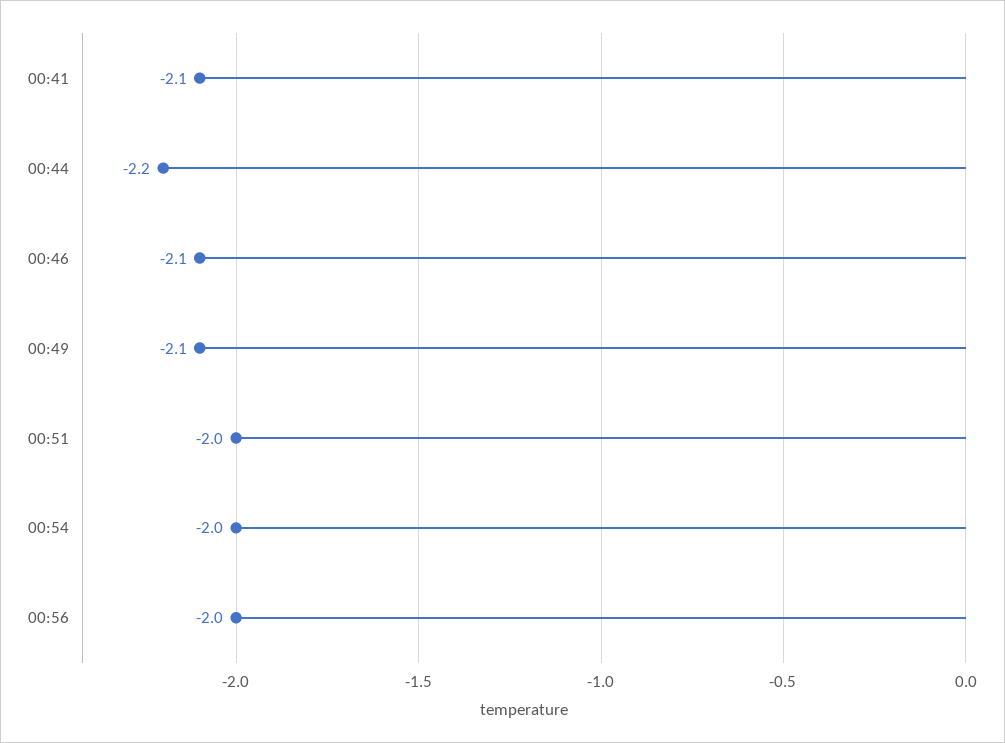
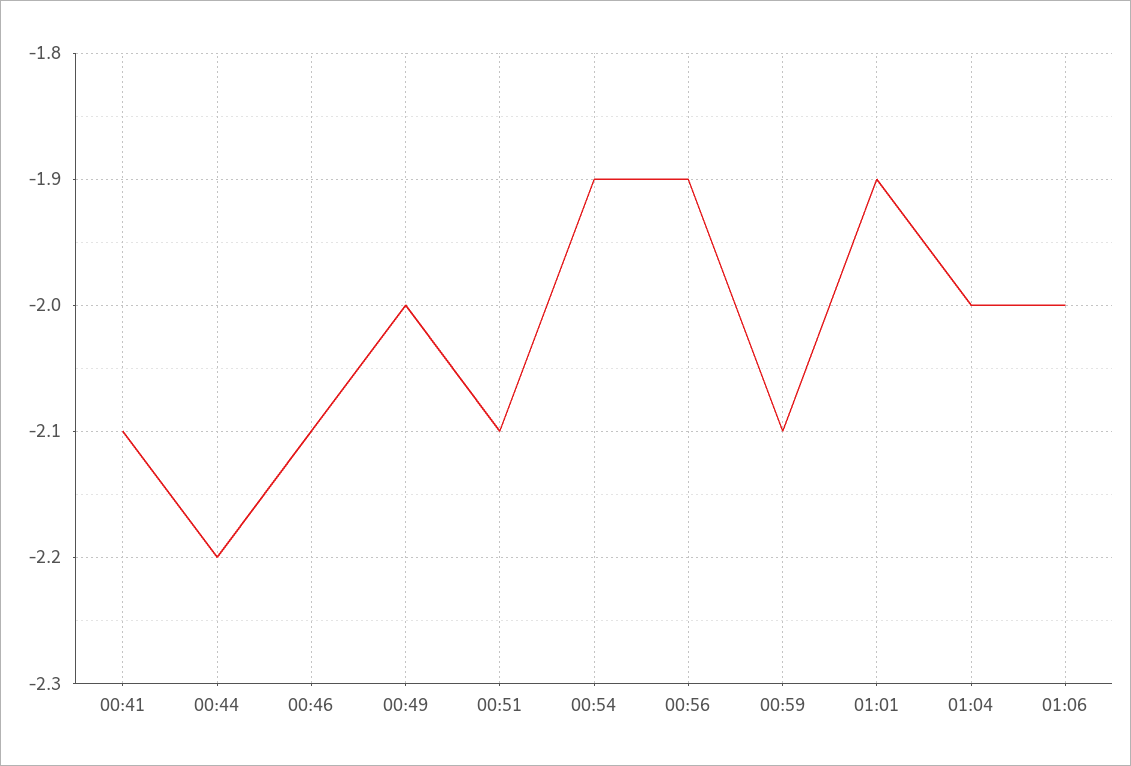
00:49: -2.1 -> -2
00:51: -2 -> -2.1
00:54: -2 -> -1.9
00:56: -2 -> -1.9
00:59: none -> -2.1
01:01: none -> -1.9
01:04: none -> -2
01:06: none -> -2

